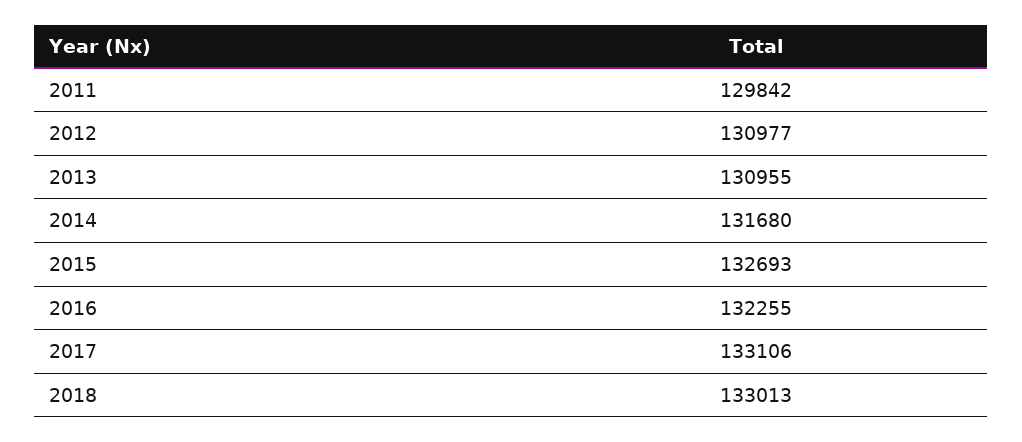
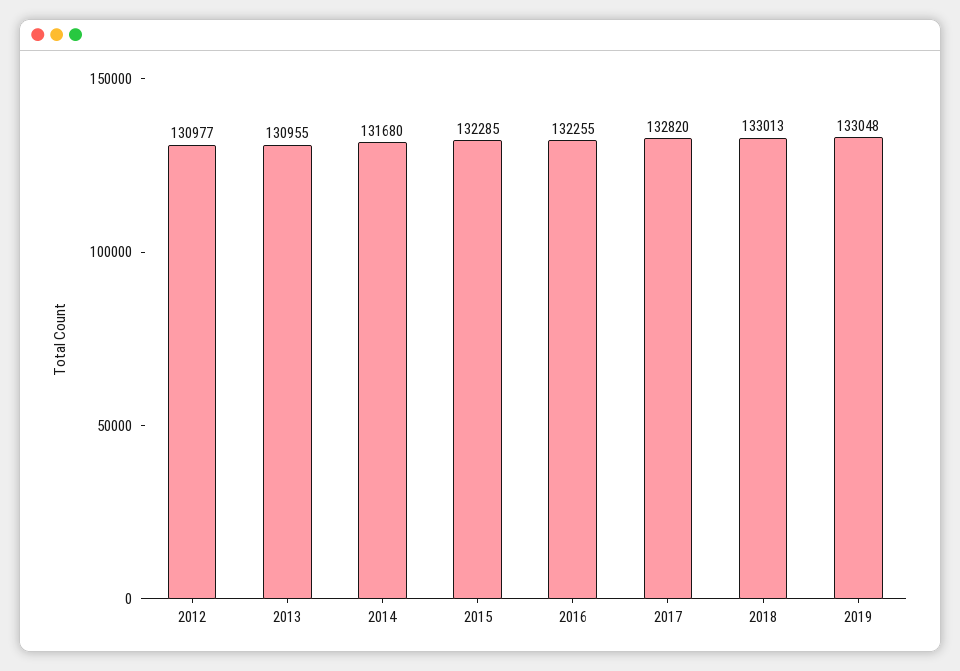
2011: 129842 -> none
2015: 132693 -> 132285
2017: 133106 -> 132820
2019: none -> 133048

